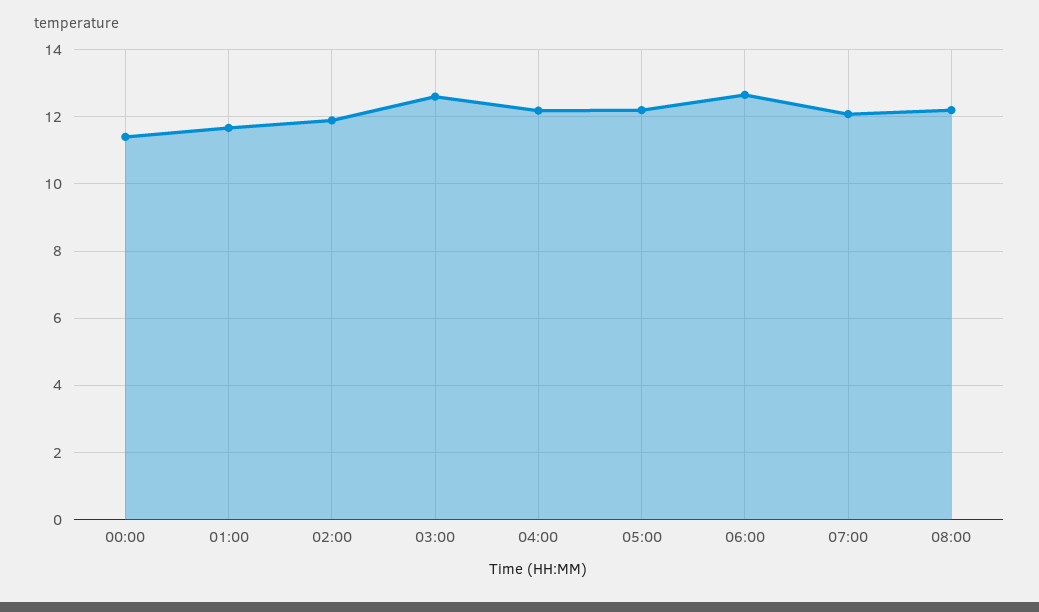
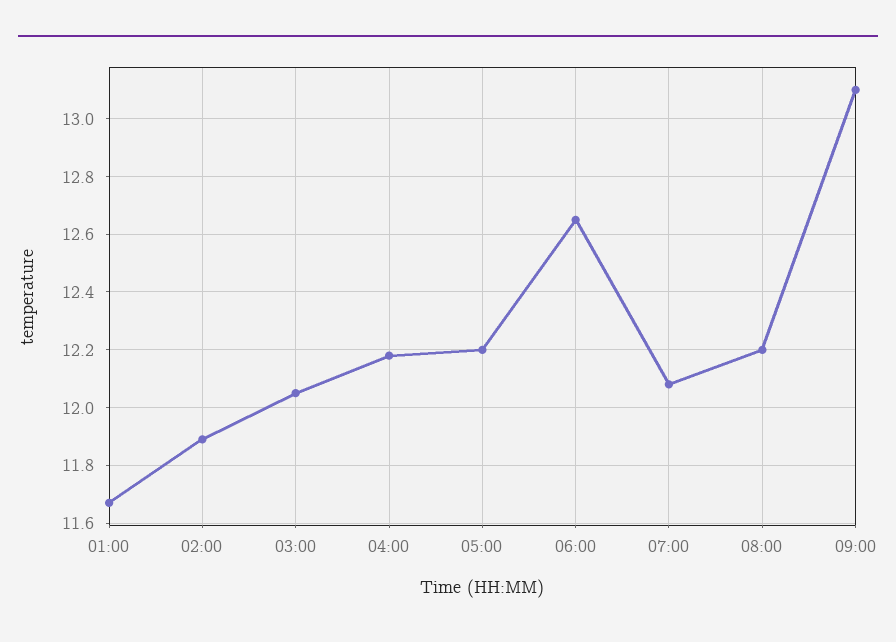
00:00: 11.4 -> none
03:00: 12.6 -> 12.05
09:00: none -> 13.1

